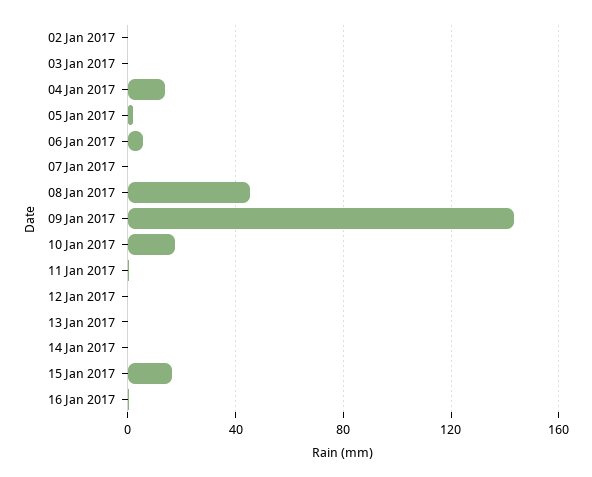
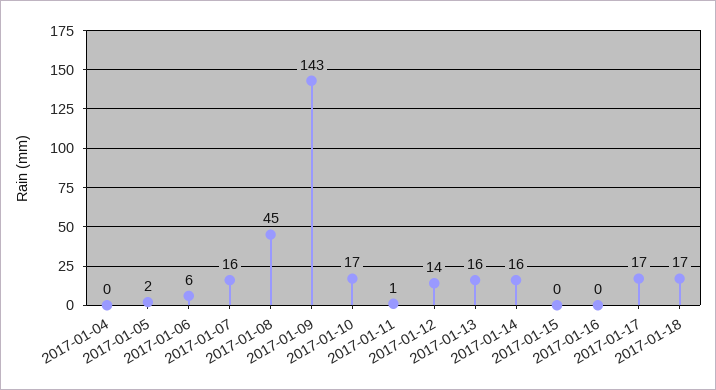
02 Jan 2017: 0 -> none
03 Jan 2017: 0 -> none
04 Jan 2017: 15 -> 0
07 Jan 2017: 0 -> 16
12 Jan 2017: 0 -> 14
13 Jan 2017: 0 -> 16
14 Jan 2017: 0 -> 16
15 Jan 2017: 15 -> 0
2017-01-17: none -> 17
2017-01-18: none -> 17

